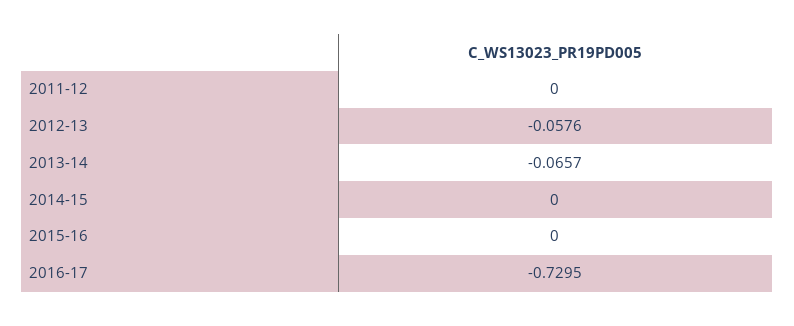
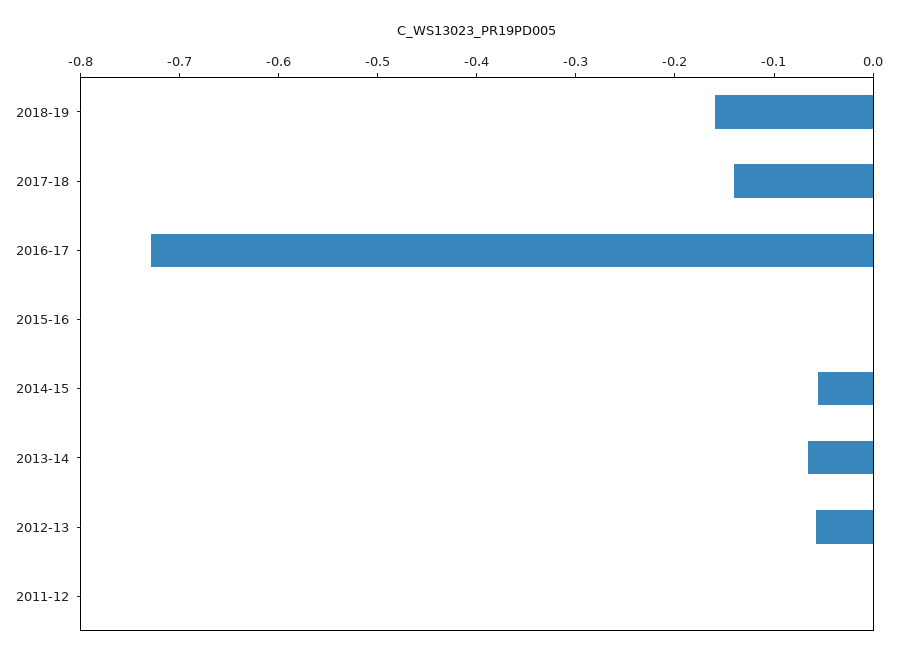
2014-15: 0 -> -0.06
2018-19: none -> -0.16
2017-18: none -> -0.14

